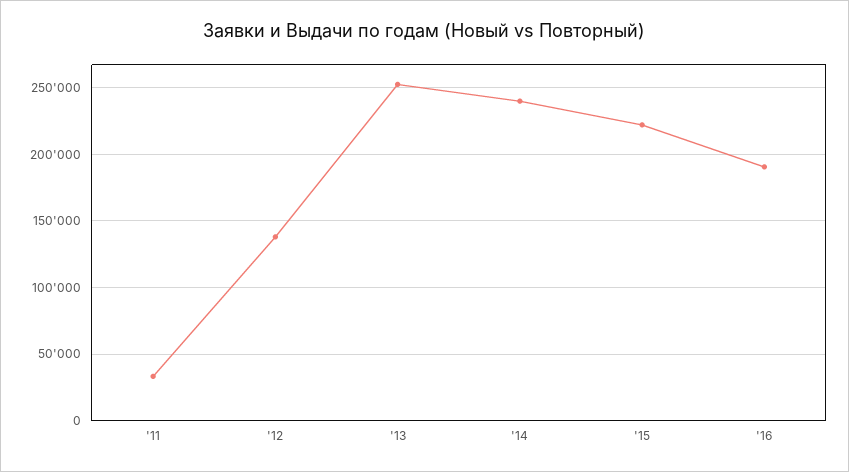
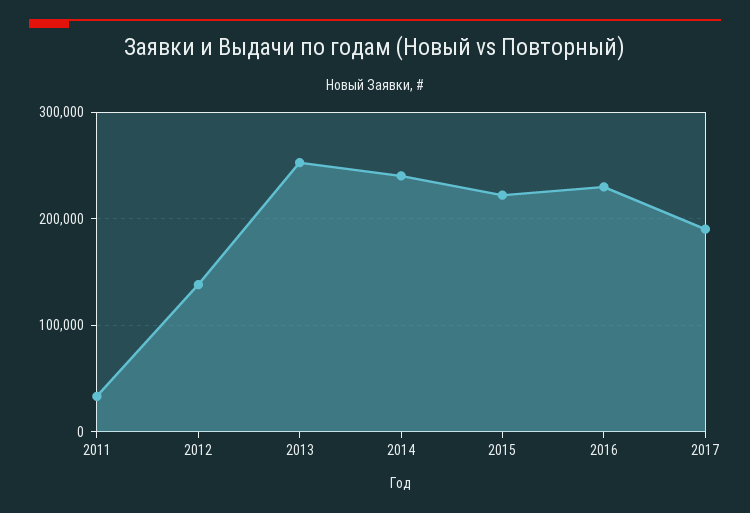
'16: 190000 -> 230000
2017: none -> 190000

